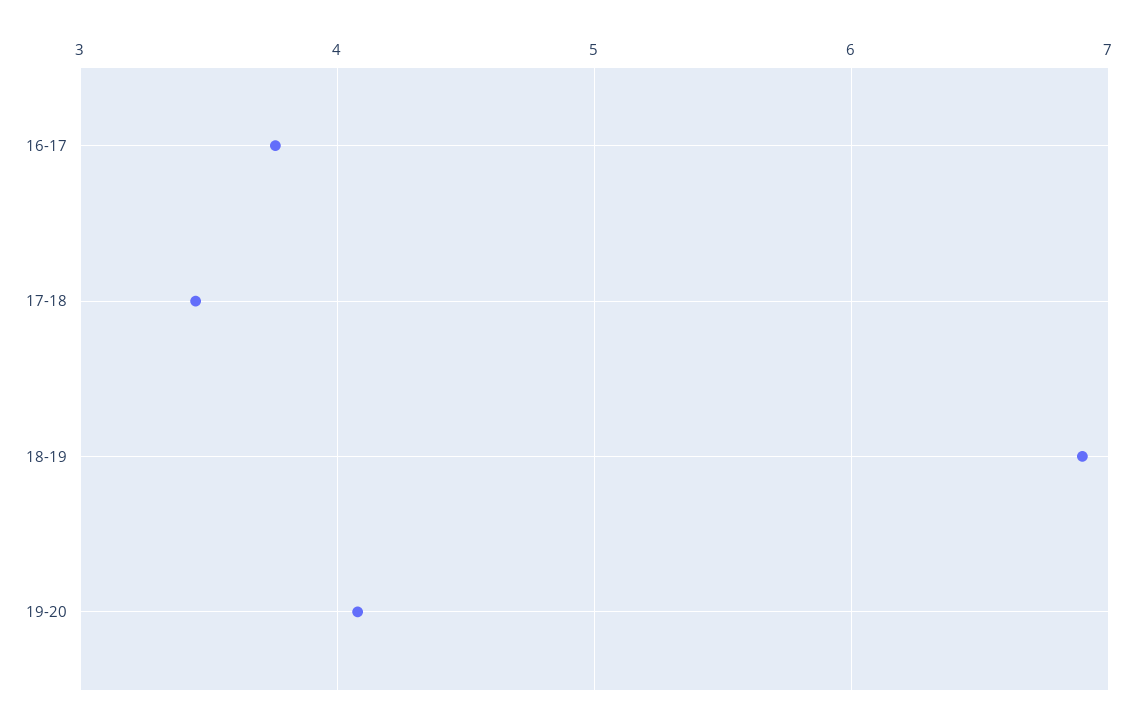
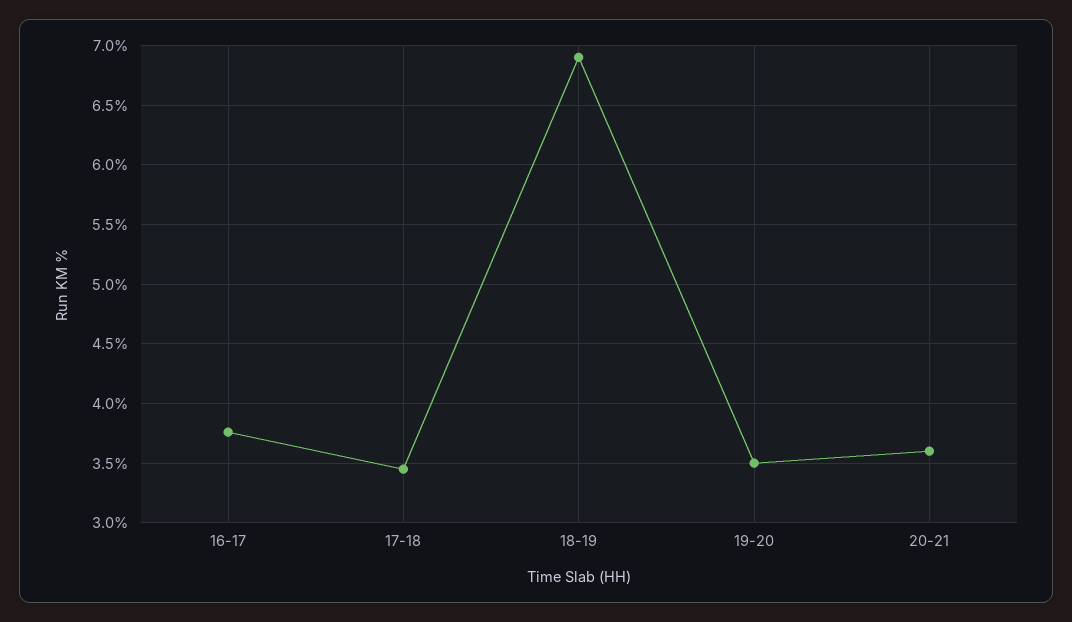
19-20: 4.1 -> 3.5
20-21: none -> 3.6

